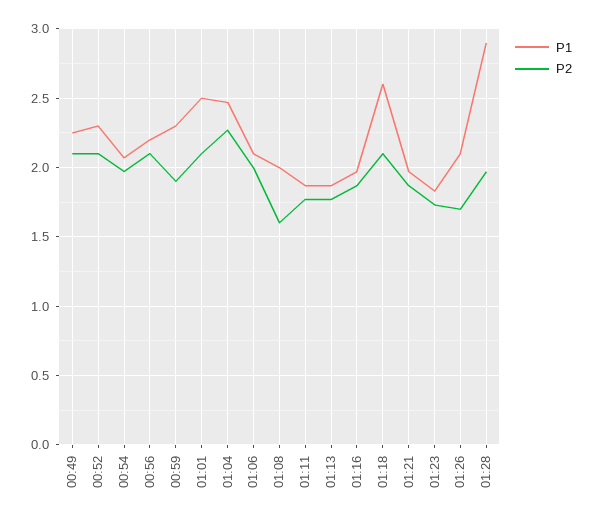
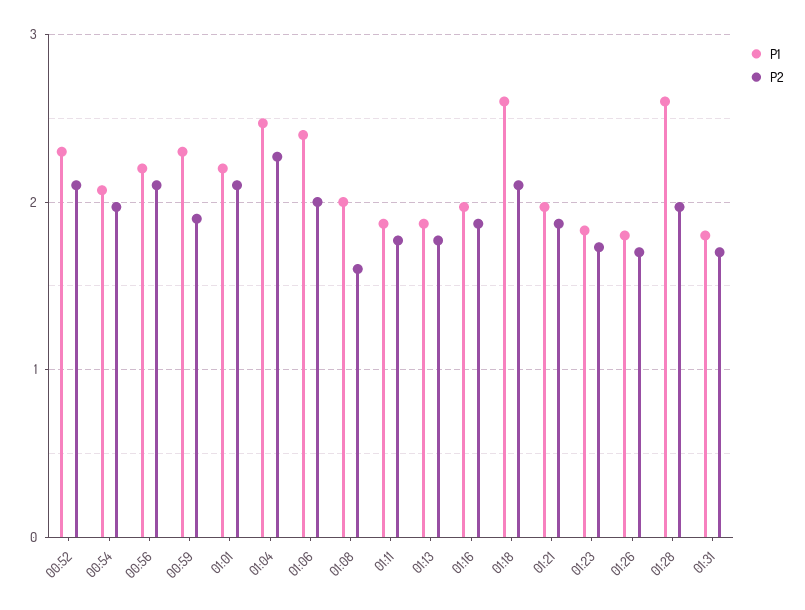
P1, 00:49: 2.25 -> none
P2, 00:49: 2.1 -> none
P1, 01:01: 2.5 -> 2.2
P1, 01:06: 2.1 -> 2.4
P1, 01:26: 2.1 -> 1.8
P1, 01:28: 2.9 -> 2.6
P1, 01:31: none -> 1.8
P2, 01:31: none -> 1.7

